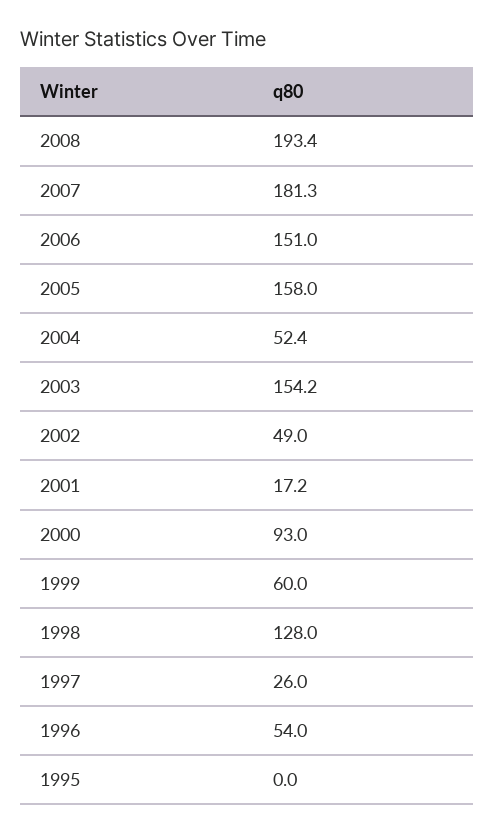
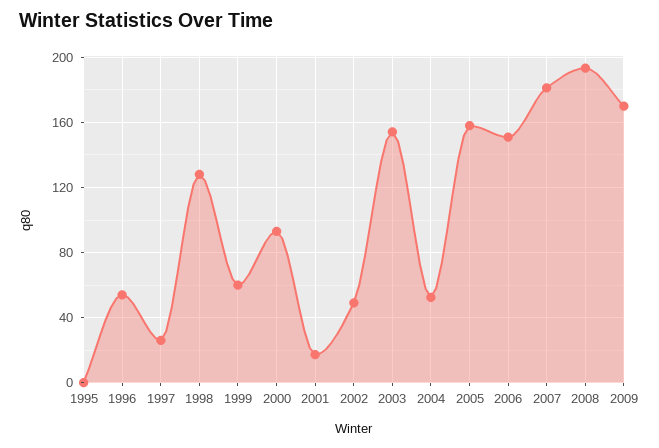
2009: none -> 170

